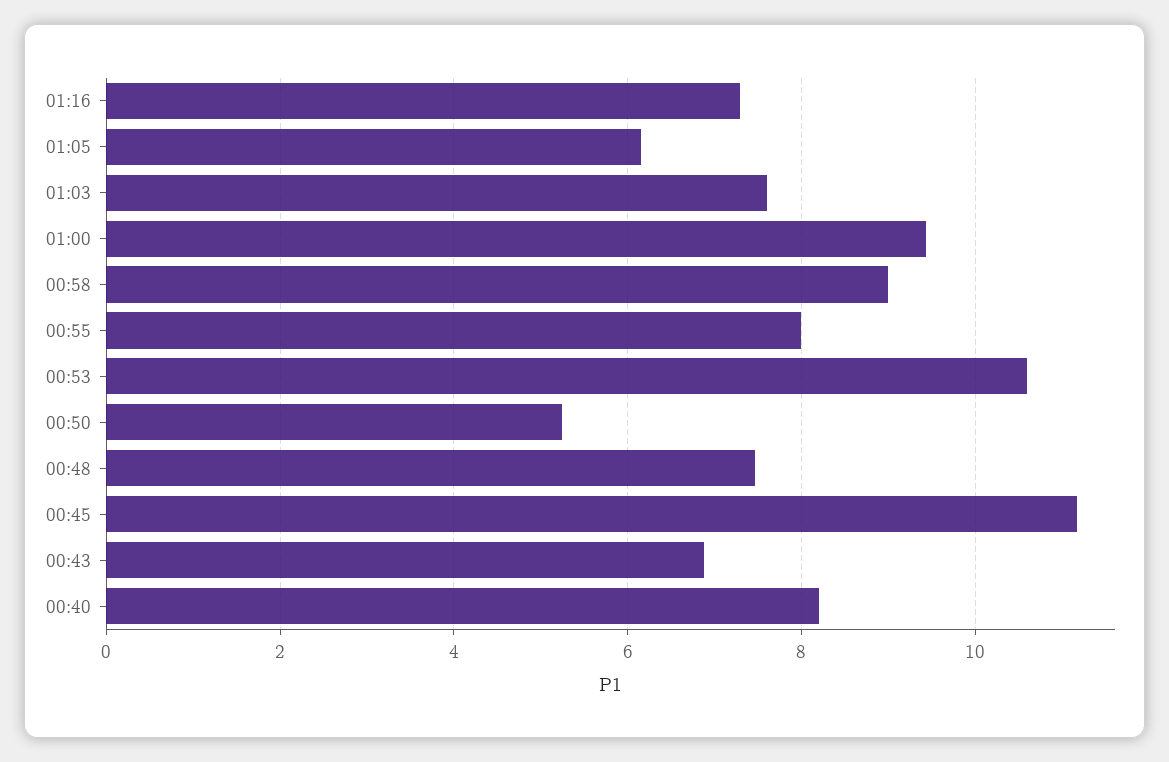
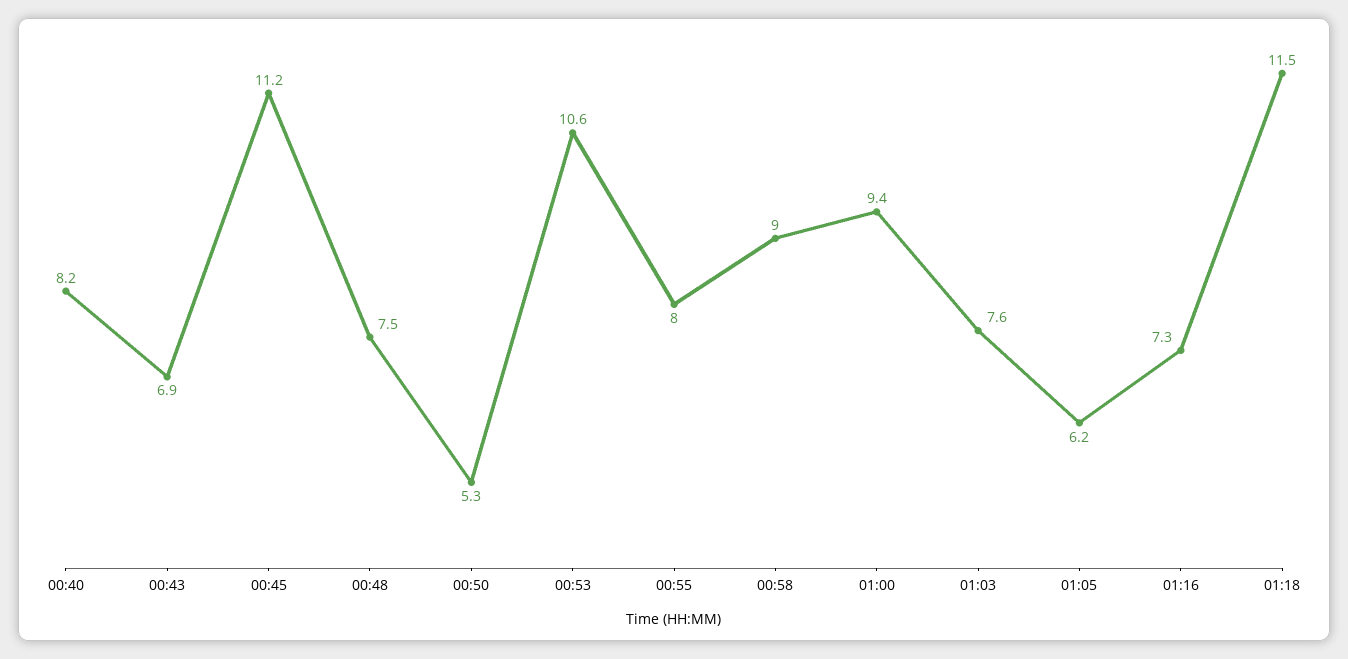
01:18: none -> 11.5

